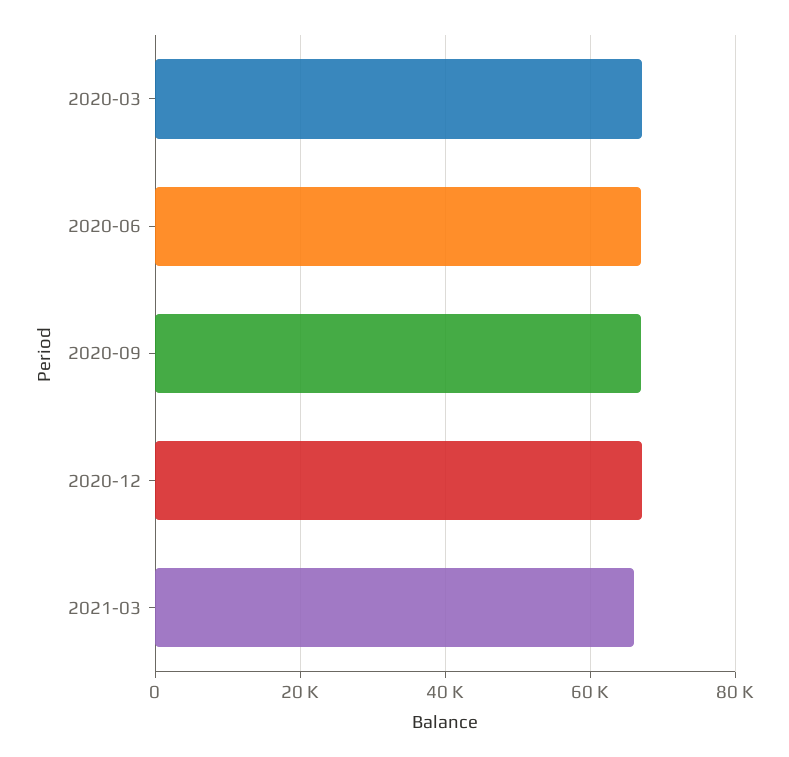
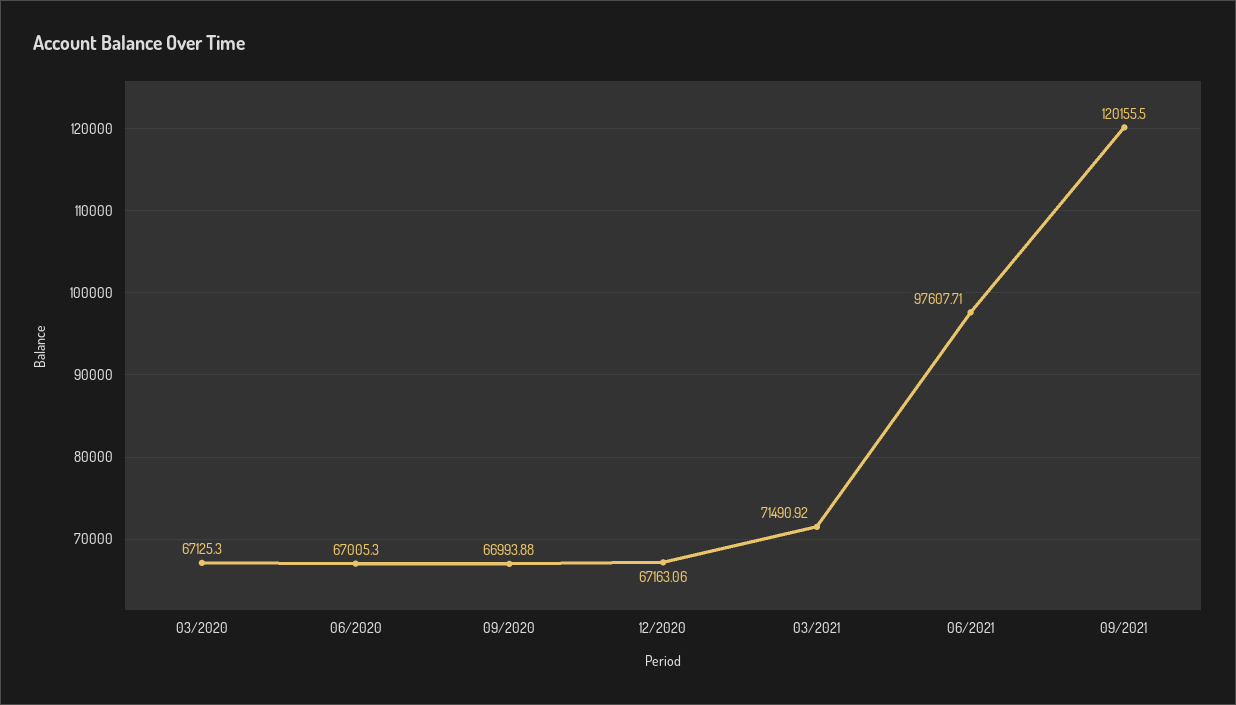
2021-03: 66000 -> 71490.92
06/2021: none -> 97607.71
09/2021: none -> 120155.5

